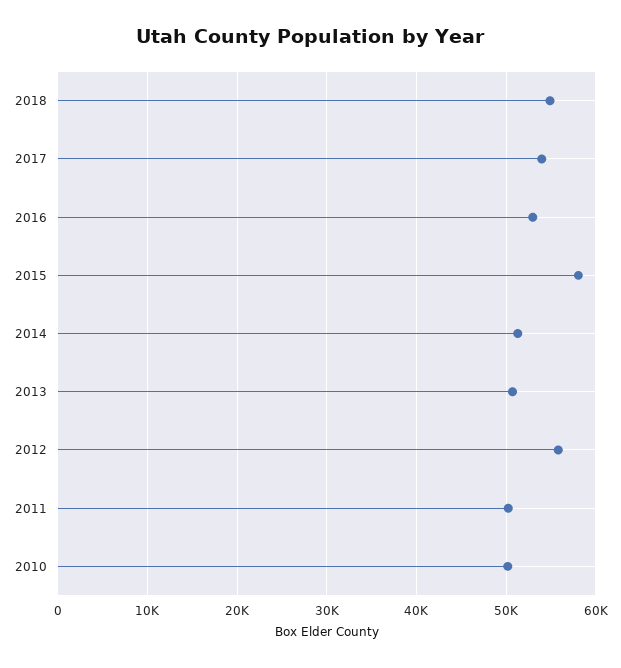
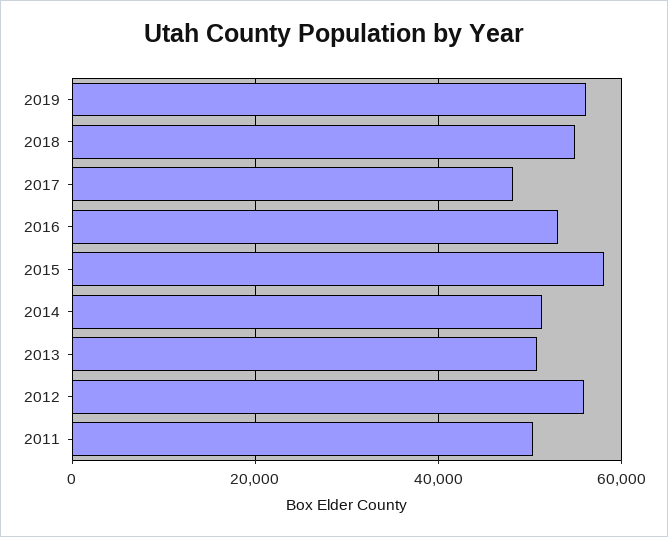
2017: 54000 -> 48000
2010: 50000 -> none
2019: none -> 56000

